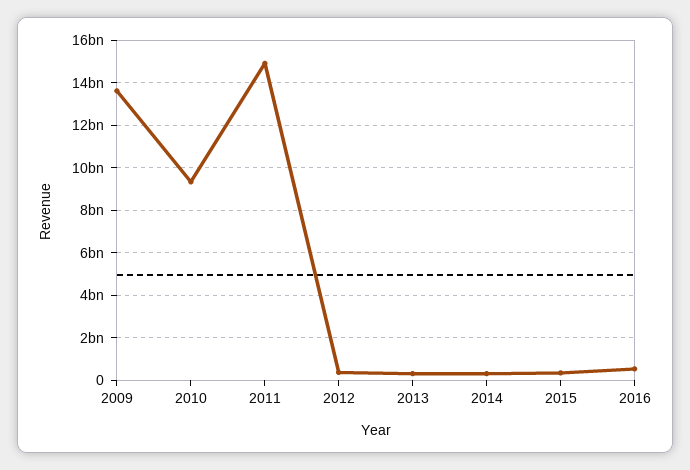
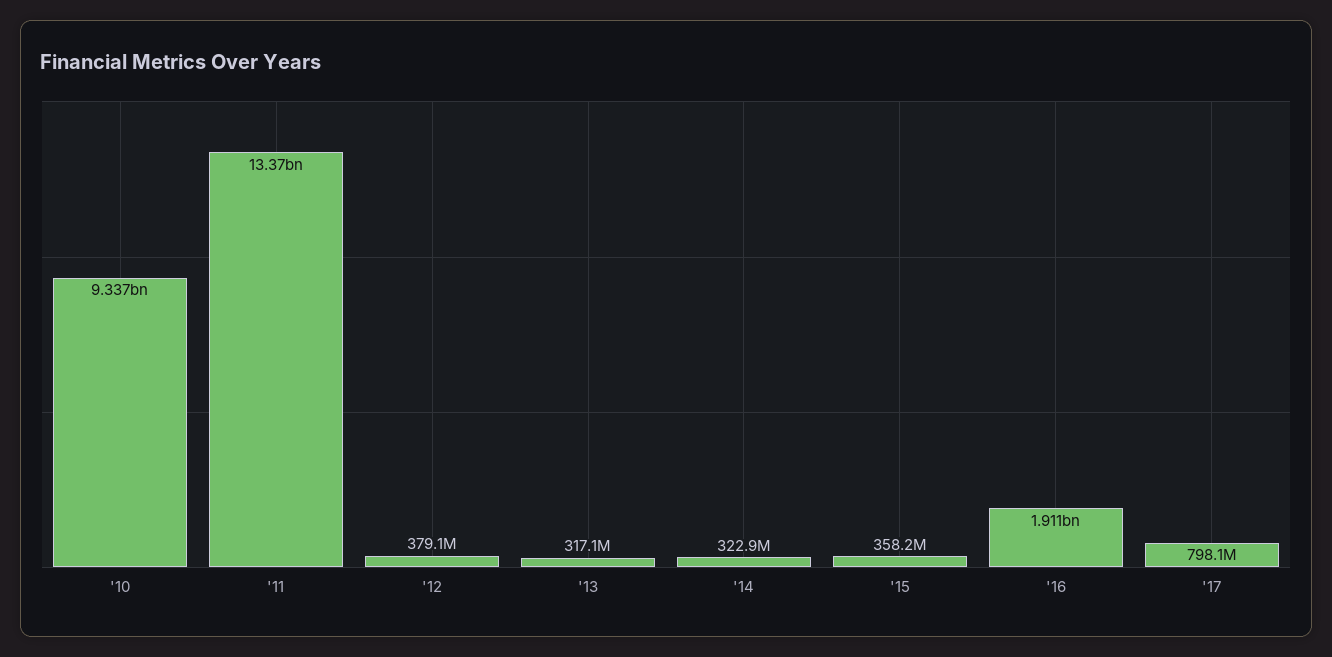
2009: 13500000000 -> none
2011: 15000000000 -> 13370000000
2016: 500000000 -> 1911000000
'17: none -> 798100000

